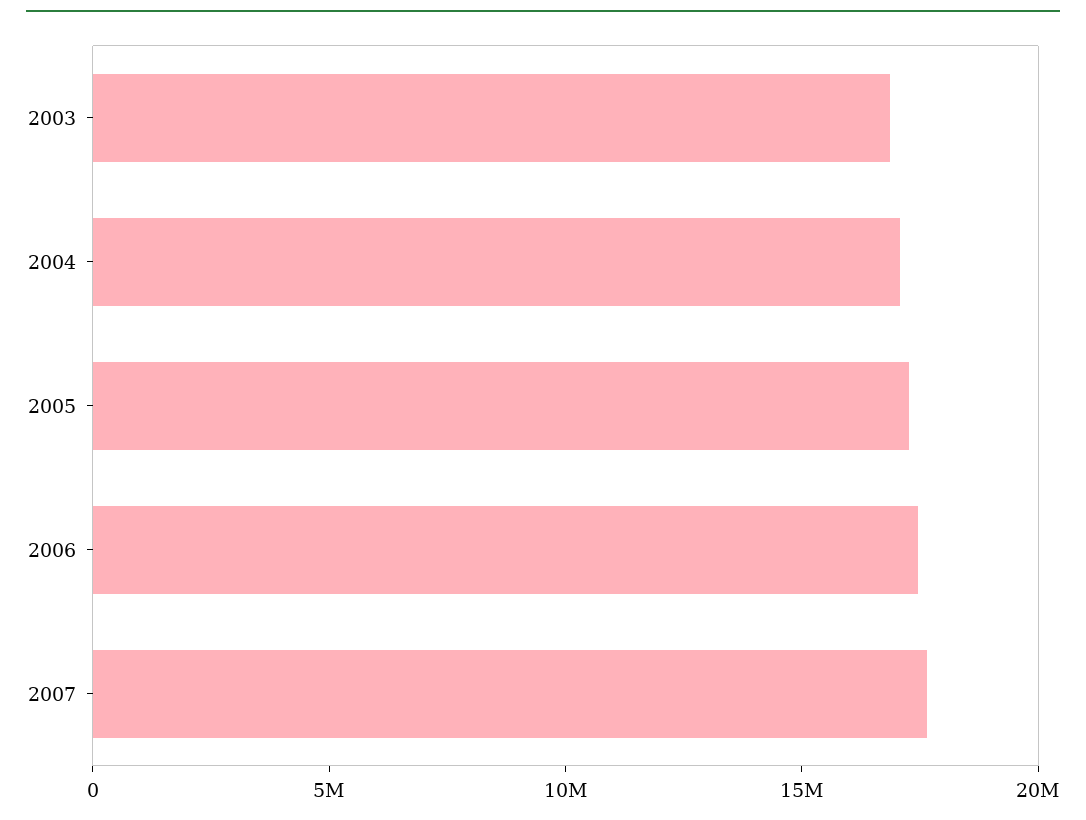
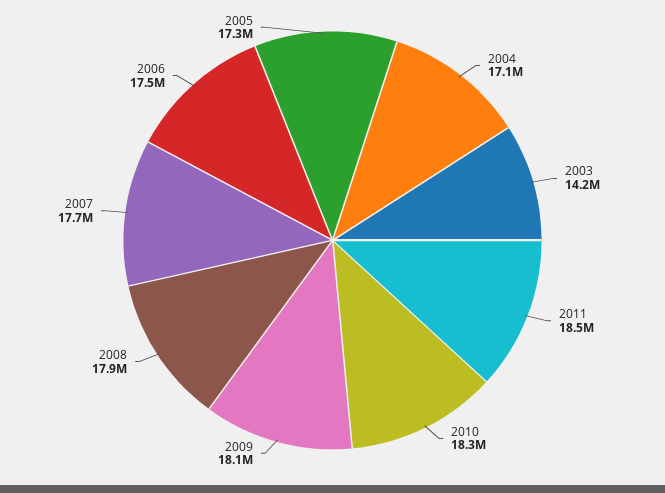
2003: 17000000 -> 14200000
2011: none -> 18500000
2010: none -> 18300000
2009: none -> 18100000
2008: none -> 17900000

